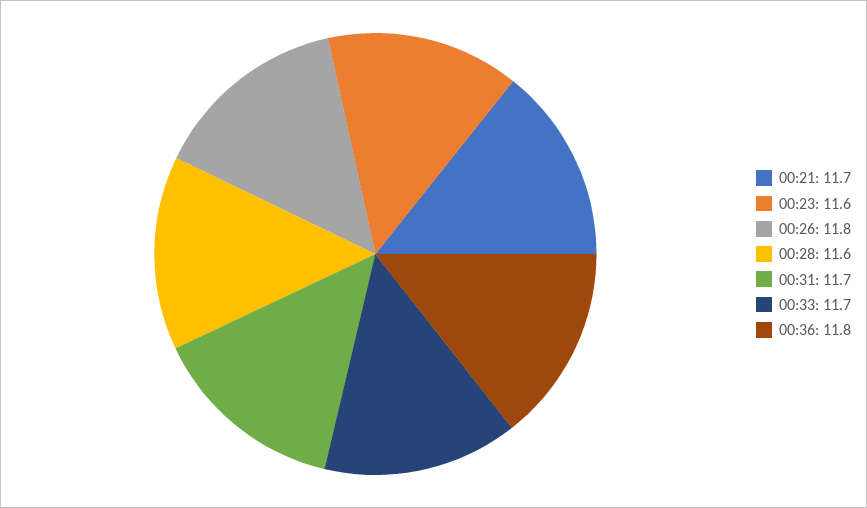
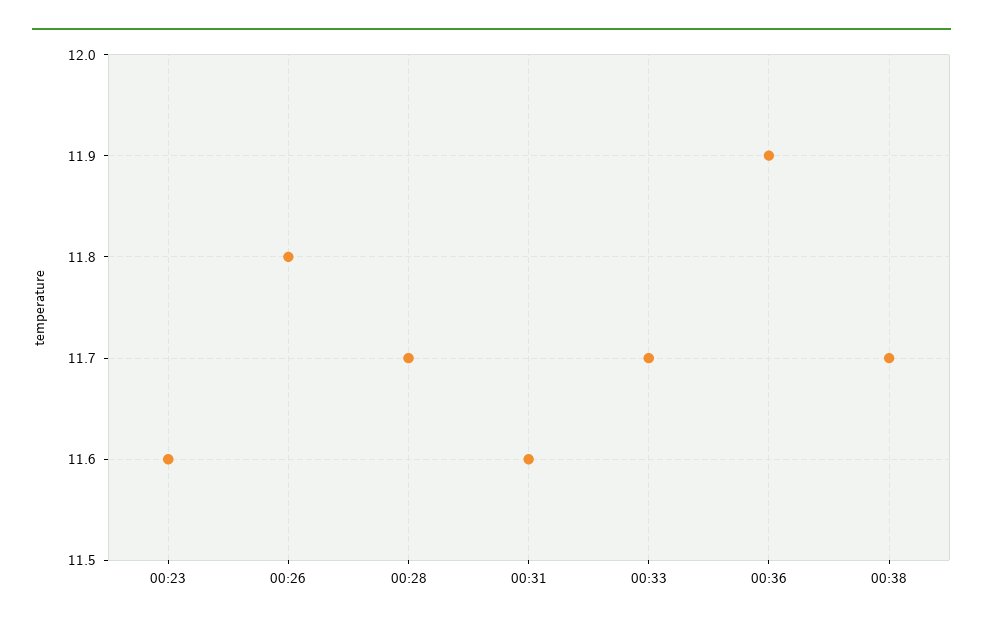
00:21: 11.7 -> none
00:28: 11.6 -> 11.7
00:31: 11.7 -> 11.6
00:36: 11.8 -> 11.9
00:38: none -> 11.7

